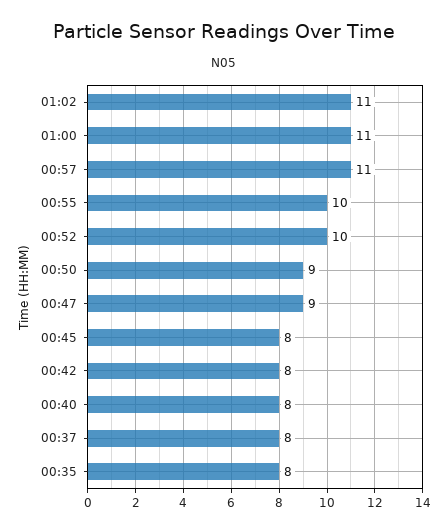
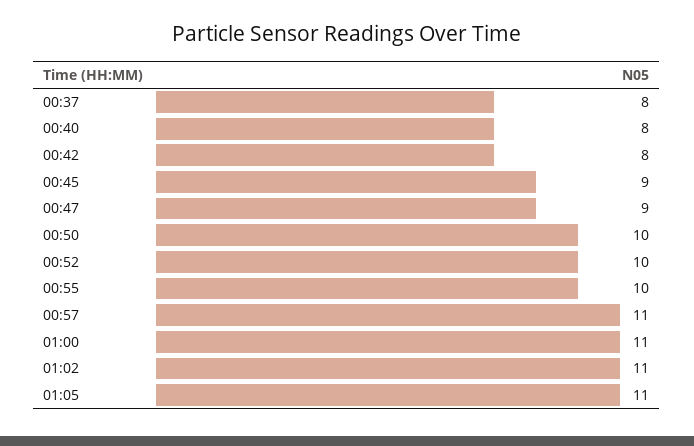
00:50: 9 -> 10
00:45: 8 -> 9
00:35: 8 -> none
01:05: none -> 11

